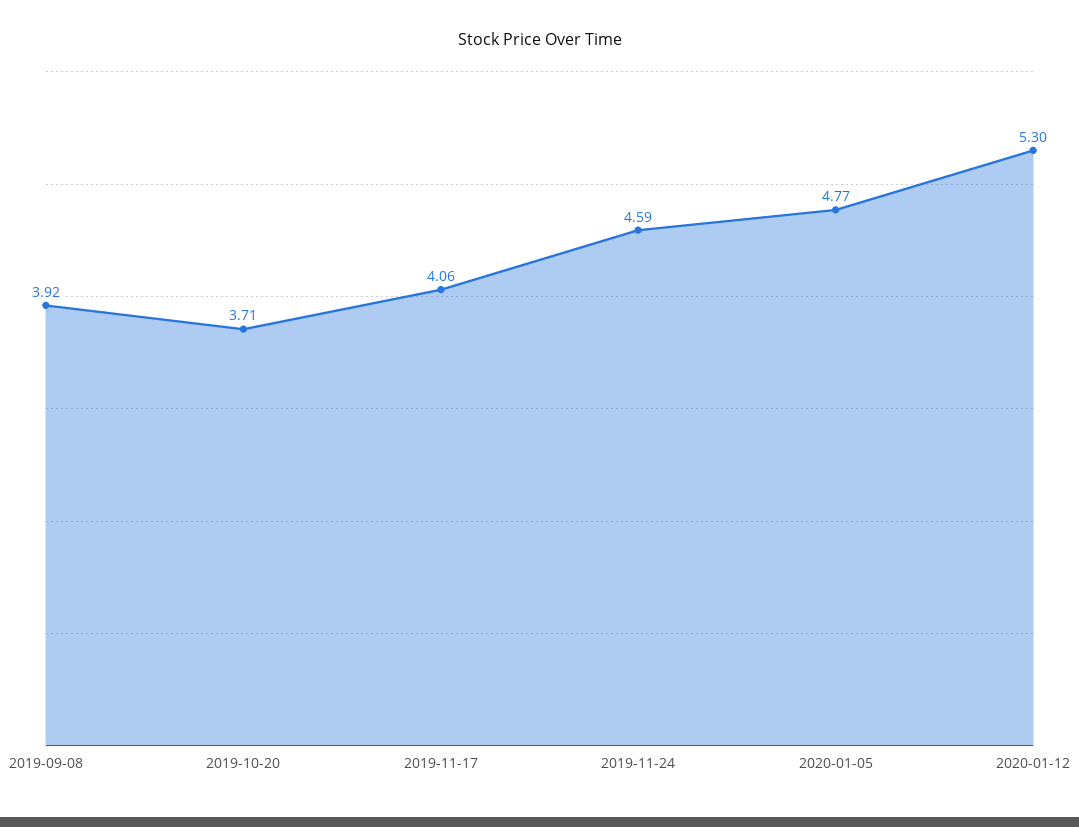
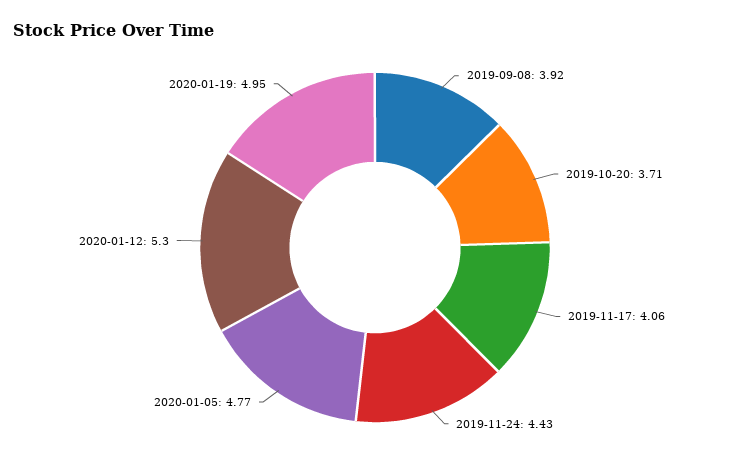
2019-11-24: 4.59 -> 4.43
2020-01-19: none -> 4.95

